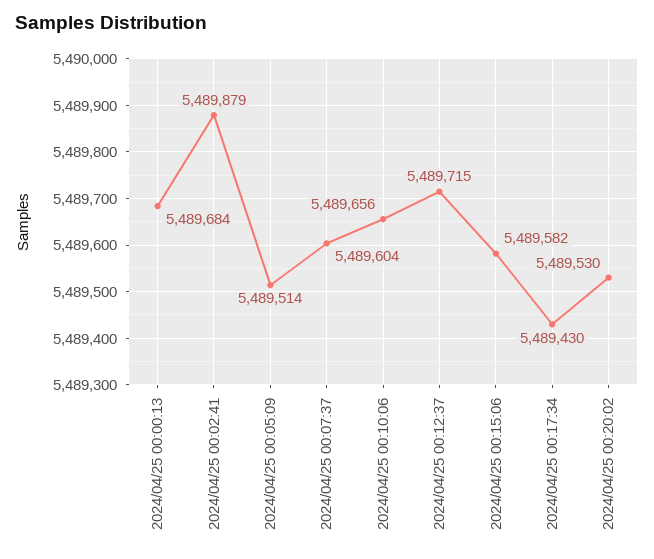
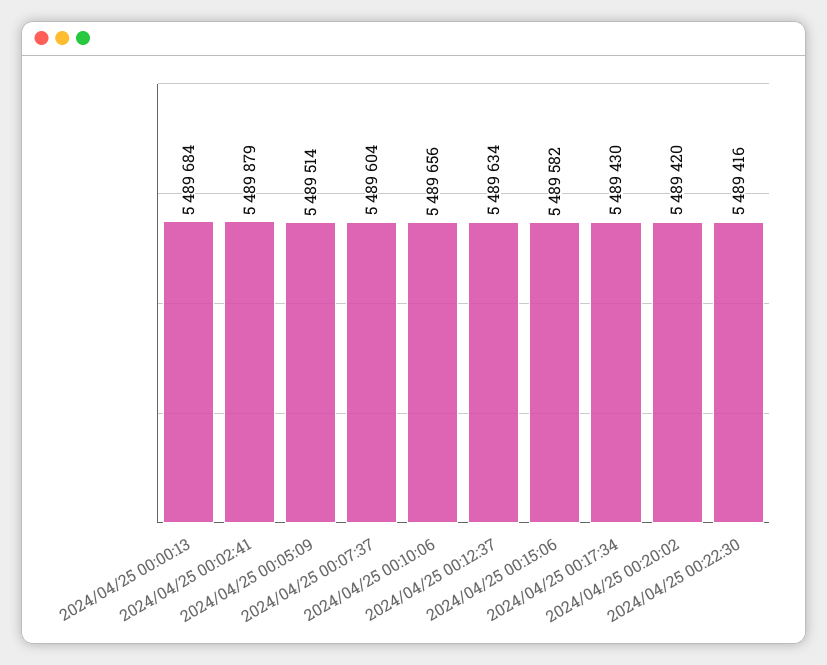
2024/04/25 00:12:37: 5489715 -> 5489634
2024/04/25 00:20:02: 5489530 -> 5489420
2024/04/25 00:22:30: none -> 5489416

